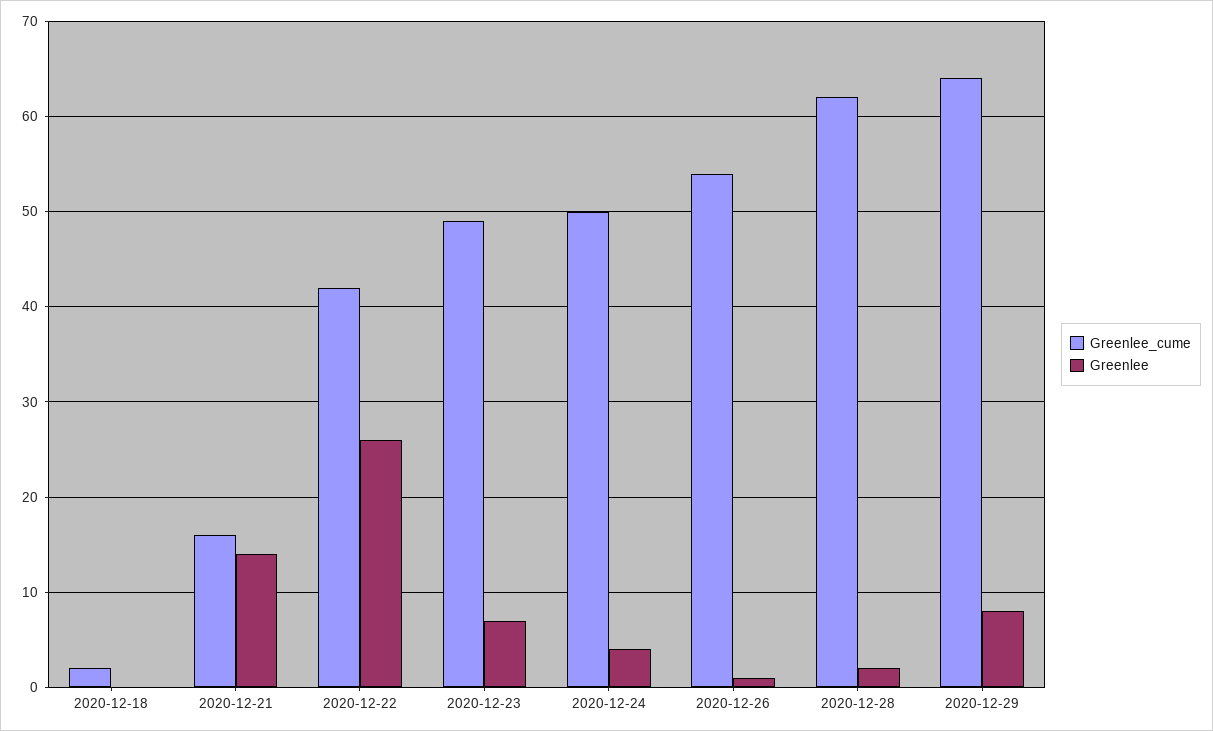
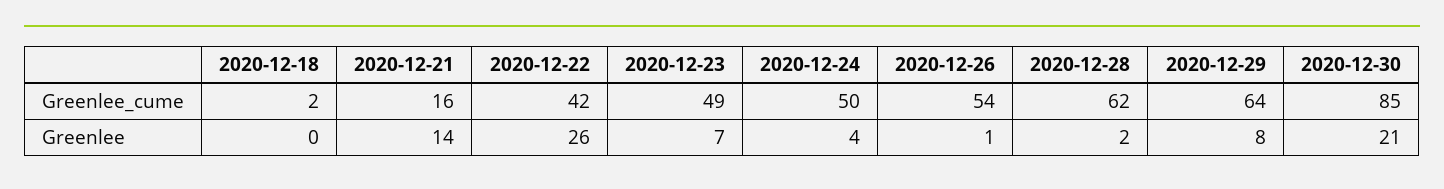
Greenlee_cume, 2020-12-30: none -> 85
Greenlee, 2020-12-30: none -> 21

